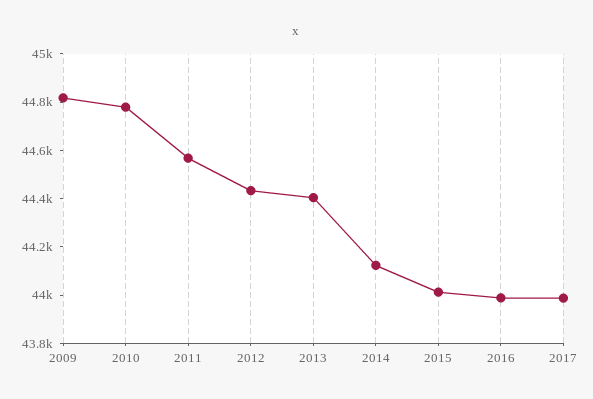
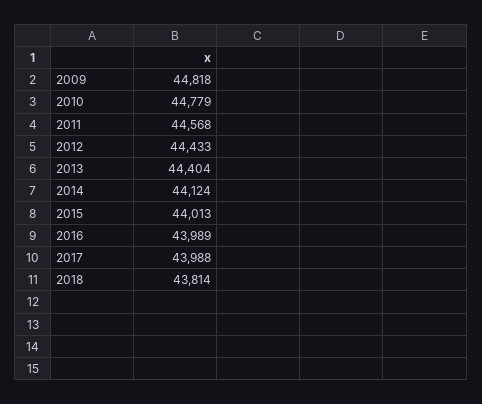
2018: none -> 43814

